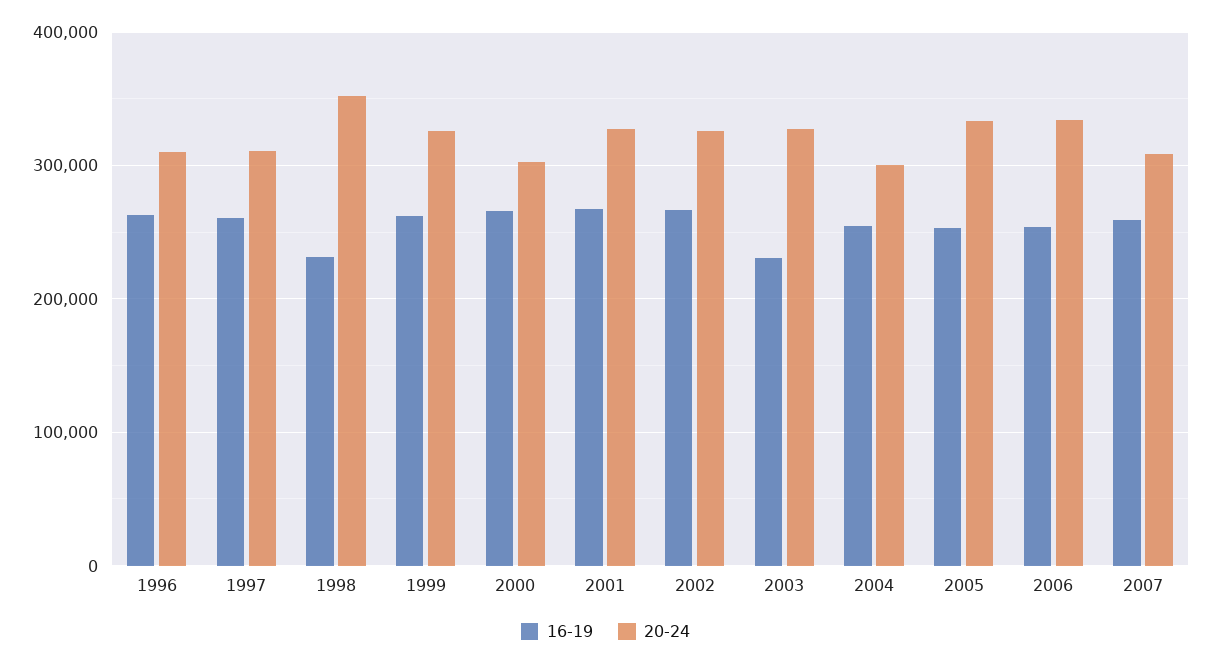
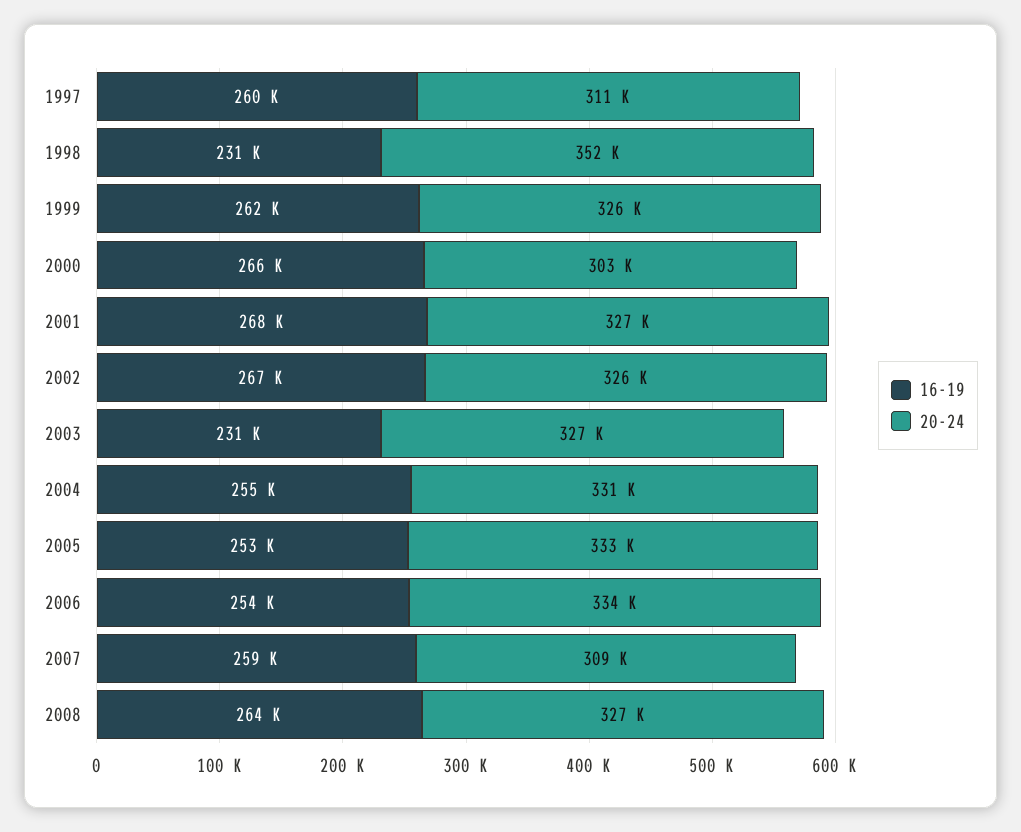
16-19, 1996: 260000 -> none
20-24, 1996: 310000 -> none
20-24, 2004: 300000 -> 331000
16-19, 2008: none -> 264000
20-24, 2008: none -> 327000

